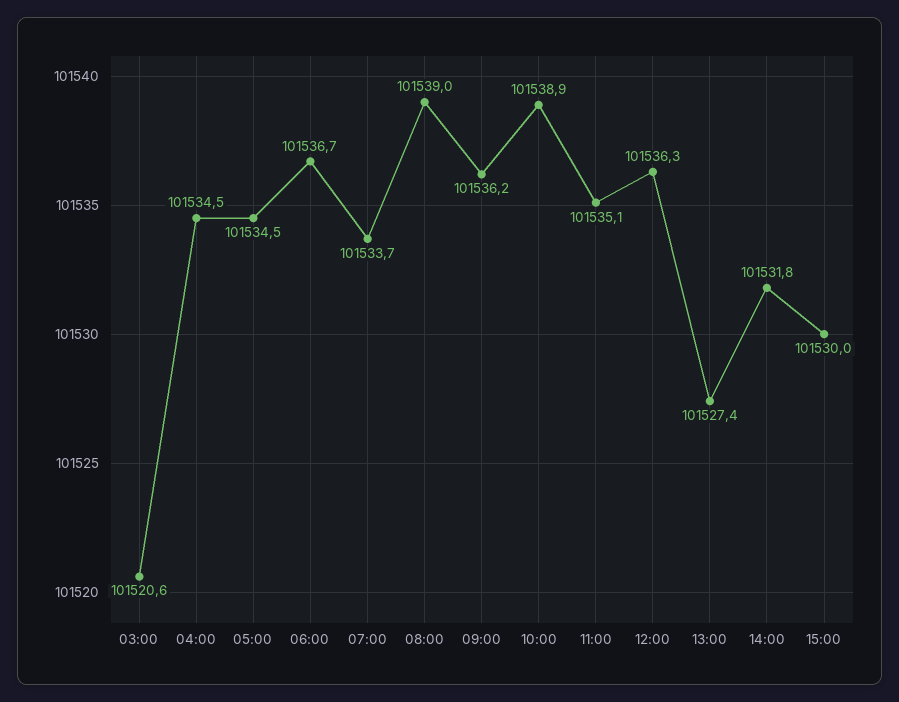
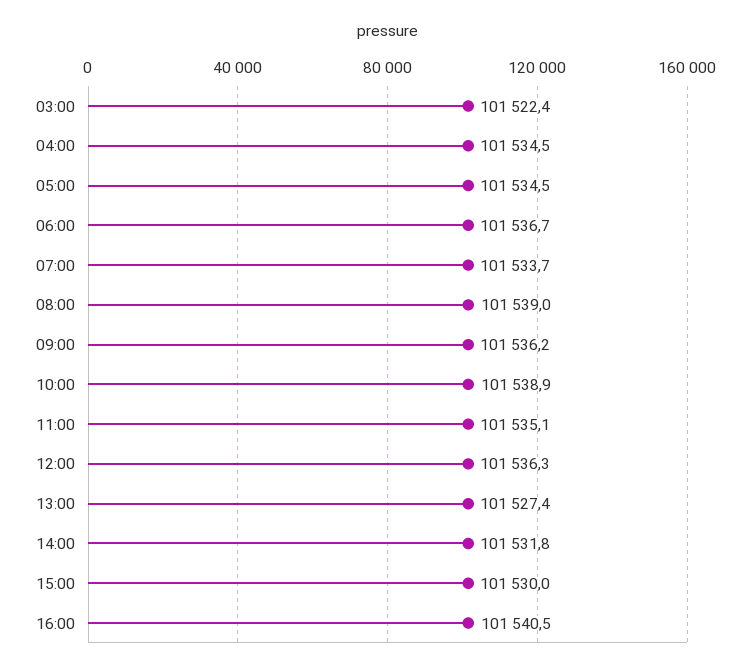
03:00: 101520.6 -> 101522.4
16:00: none -> 101540.5

